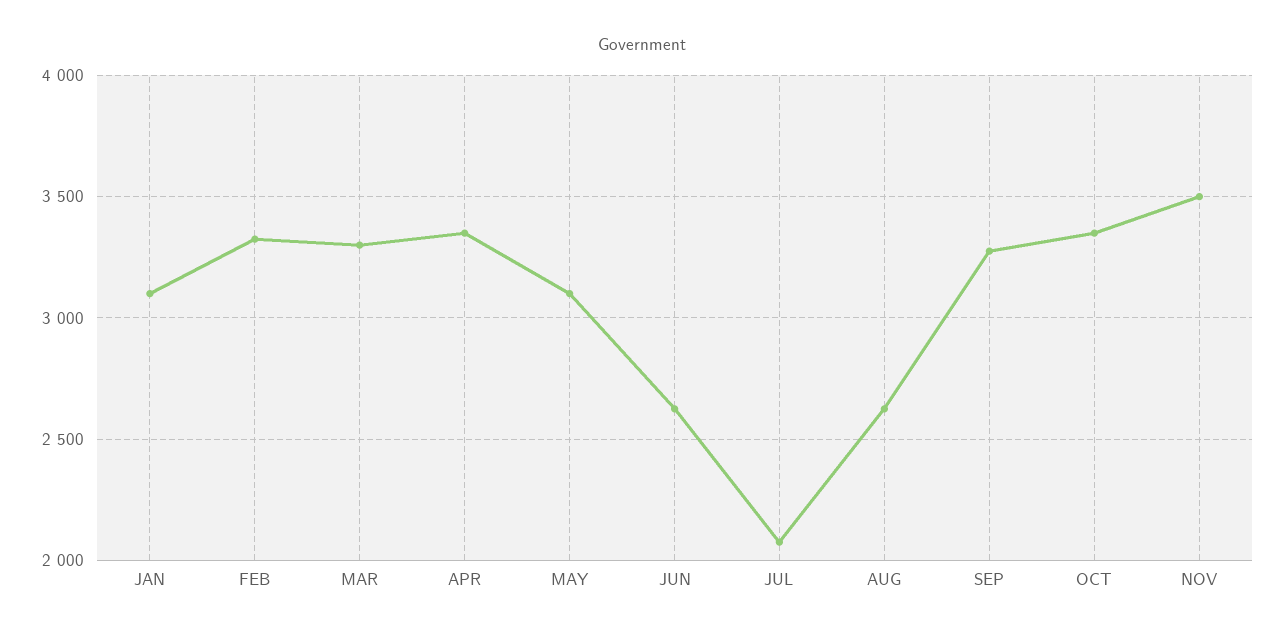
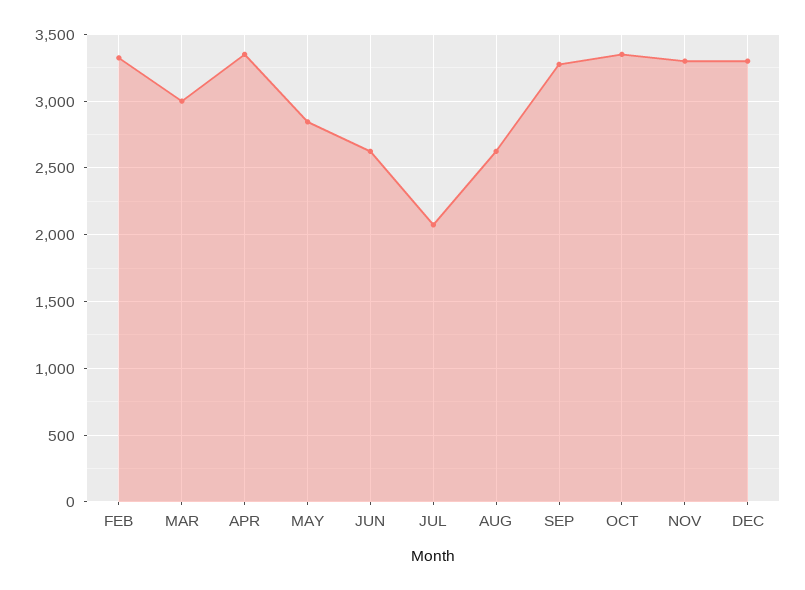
JAN: 3100 -> none
MAR: 3300 -> 3000
MAY: 3100 -> 2850
NOV: 3500 -> 3300
DEC: none -> 3300

